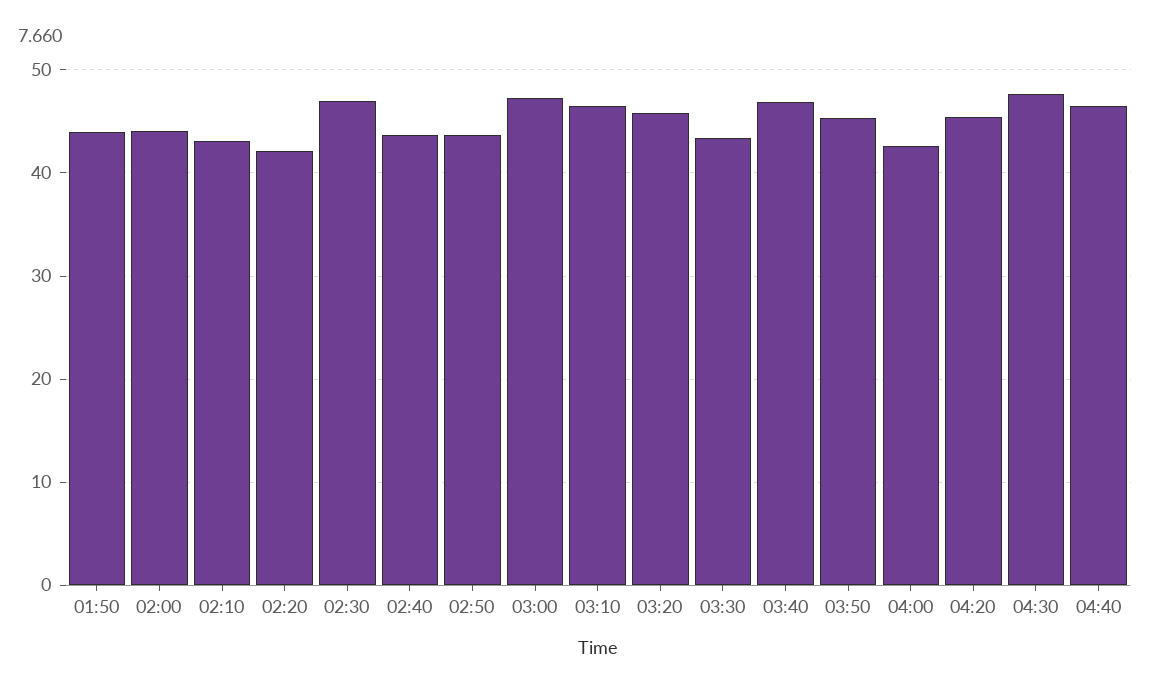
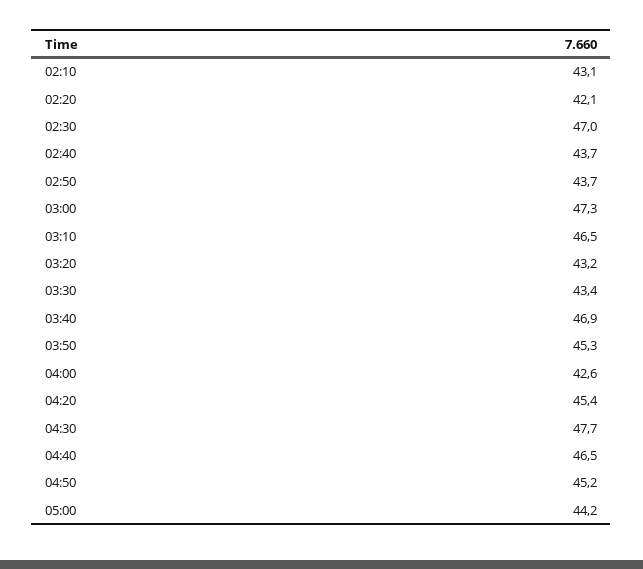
01:50: 44 -> none
02:00: 44 -> none
03:20: 46 -> 43.2
04:50: none -> 45.2
05:00: none -> 44.2

